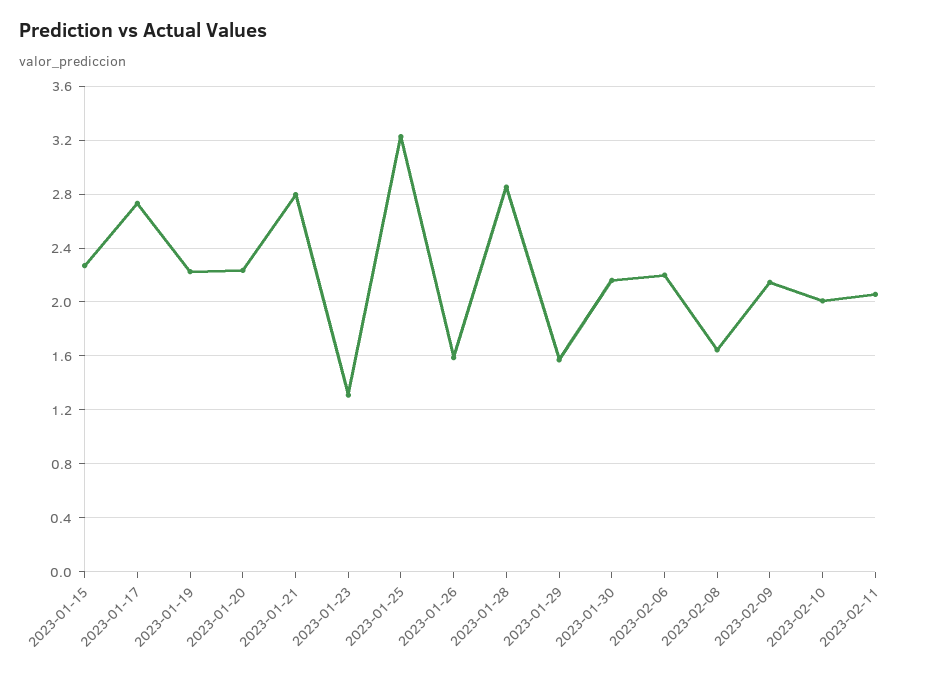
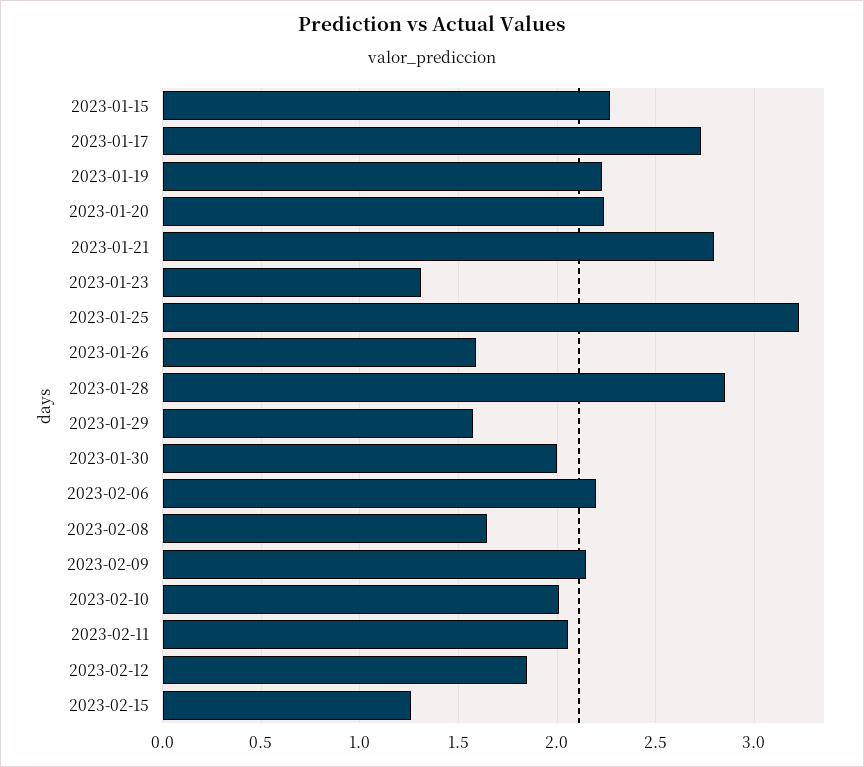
2023-01-30: 2.15 -> 2
2023-02-12: none -> 1.85
2023-02-15: none -> 1.25

